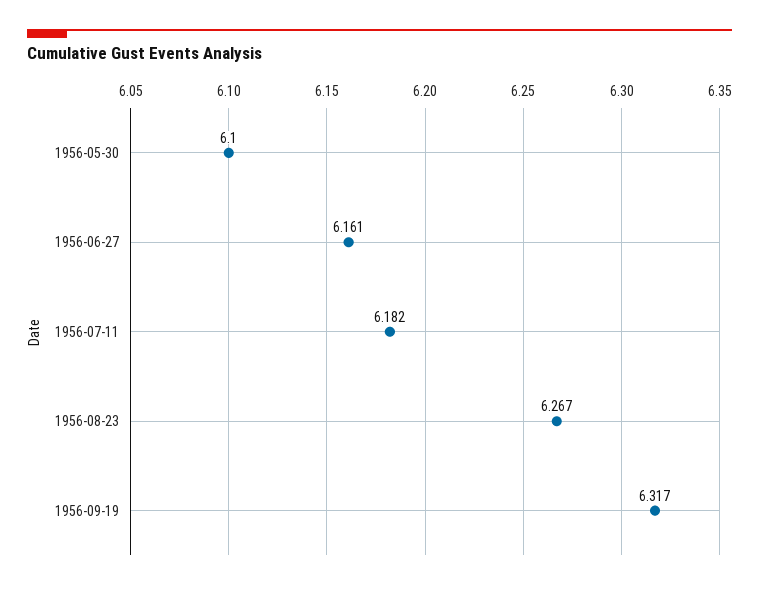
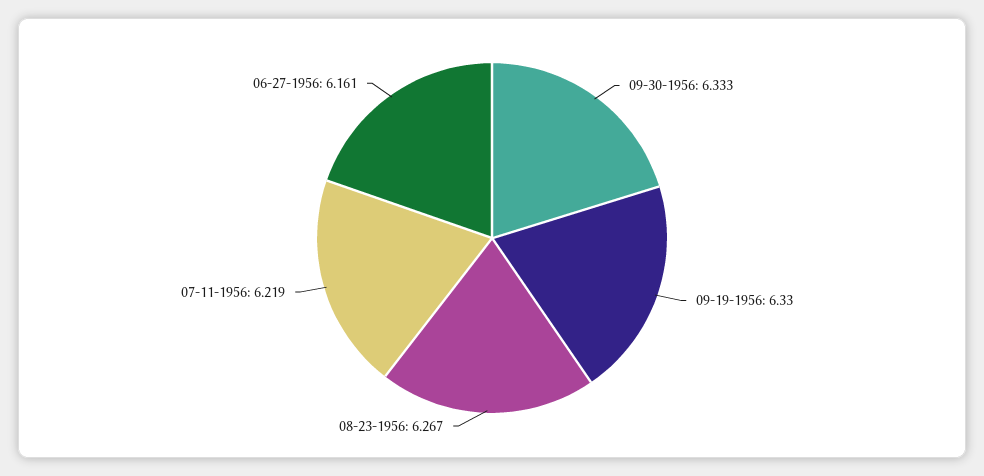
1956-05-30: 6.1 -> none
1956-07-11: 6.182 -> 6.219
1956-09-19: 6.317 -> 6.33
09-30-1956: none -> 6.333

